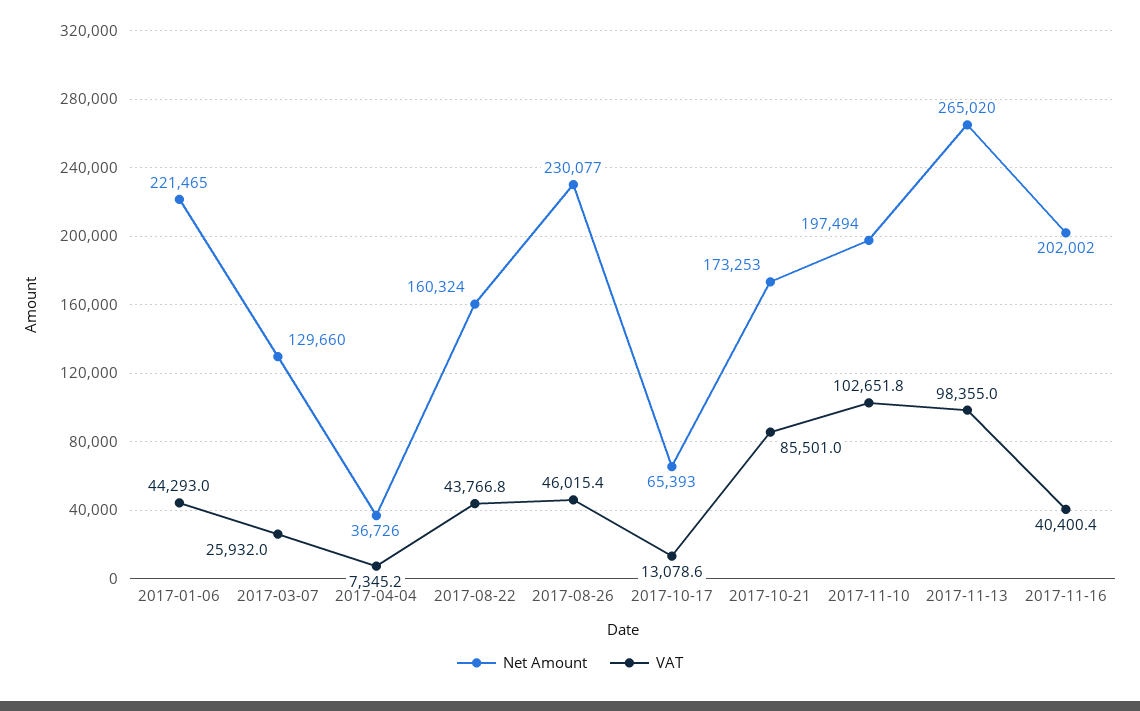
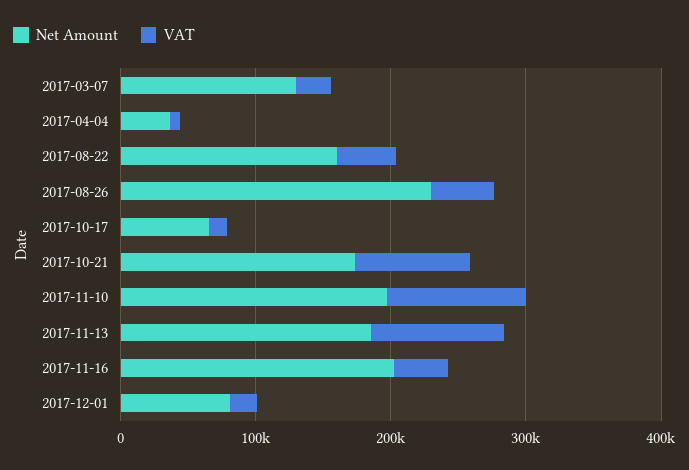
Net Amount, 2017-01-06: 221465 -> none
VAT, 2017-01-06: 44293 -> none
Net Amount, 2017-11-13: 265020 -> 180000
Net Amount, 2017-12-01: none -> 80000
VAT, 2017-12-01: none -> 20000

